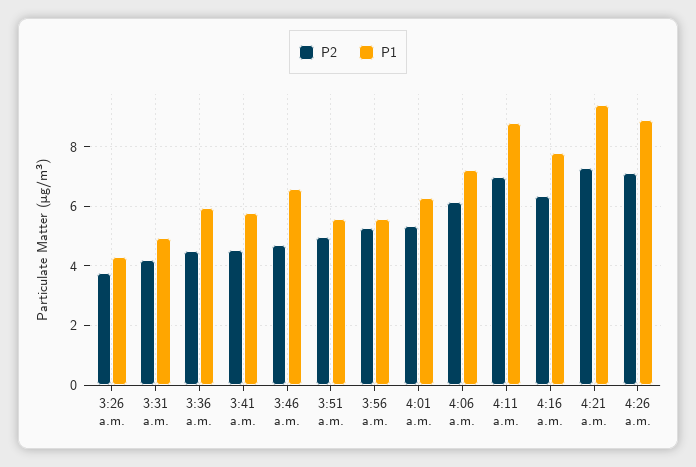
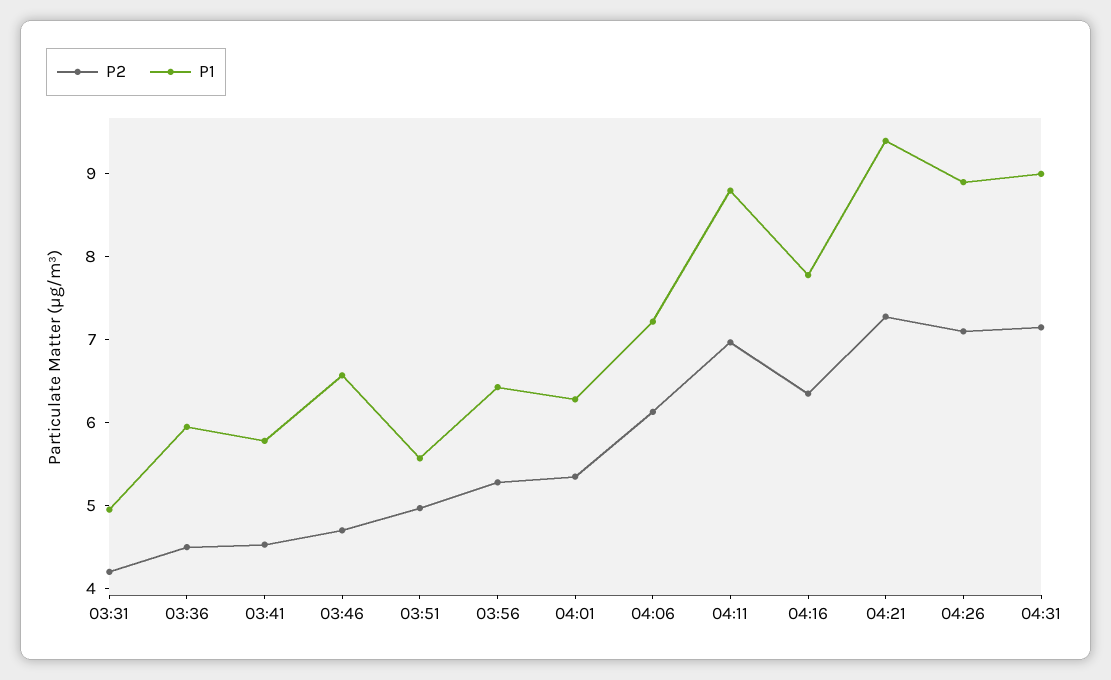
P2, 3:26 a.m.: 3.75 -> none
P1, 3:26 a.m.: 4.25 -> none
P1, 3:56 a.m.: 5.5 -> 6.4
P2, 04:31: none -> 7.2
P1, 04:31: none -> 9

